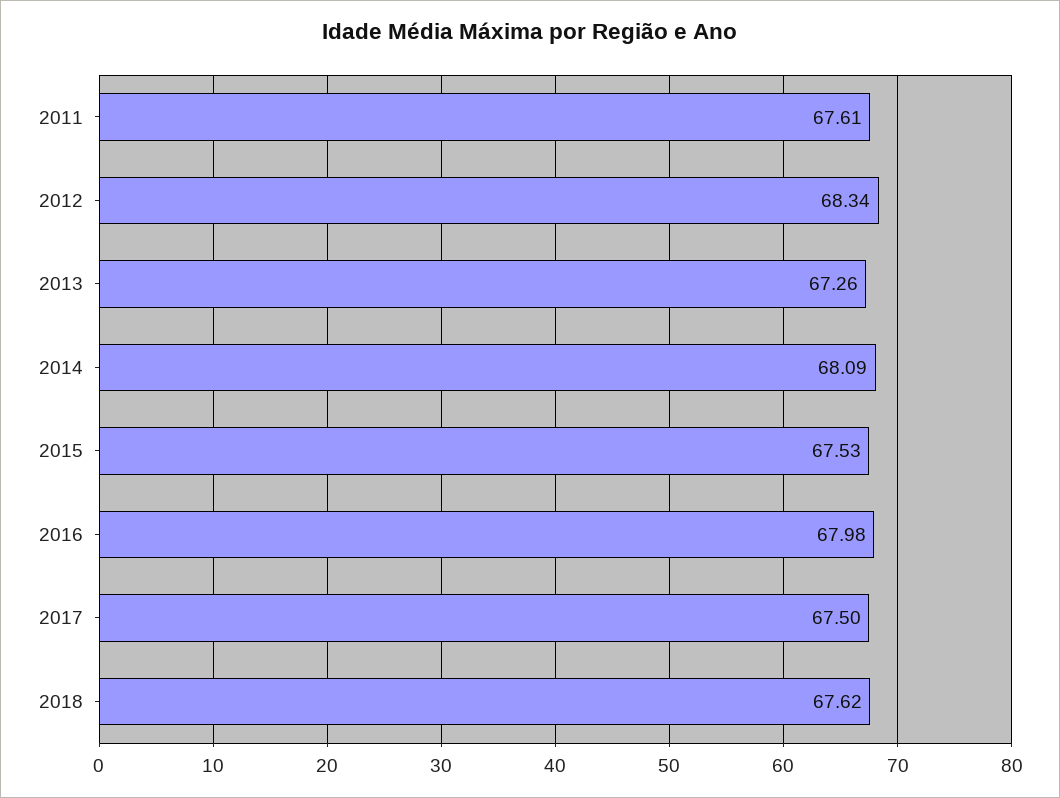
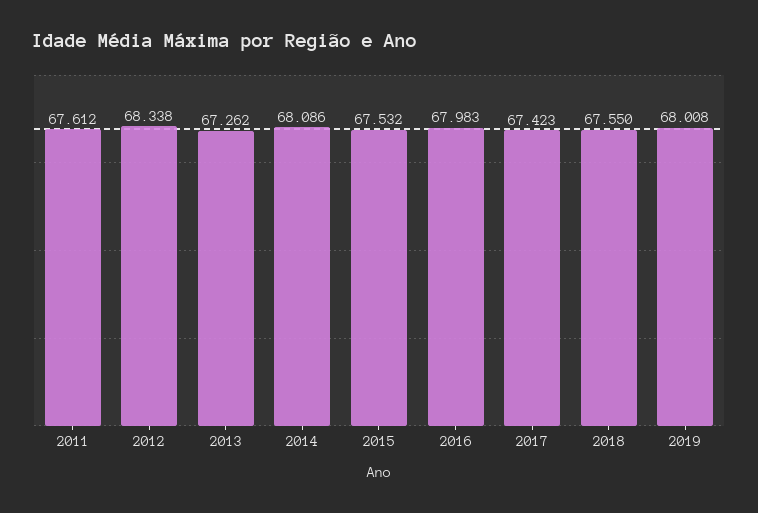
2017: 67.5 -> 67.423
2018: 67.62 -> 67.55
2019: none -> 68.008

